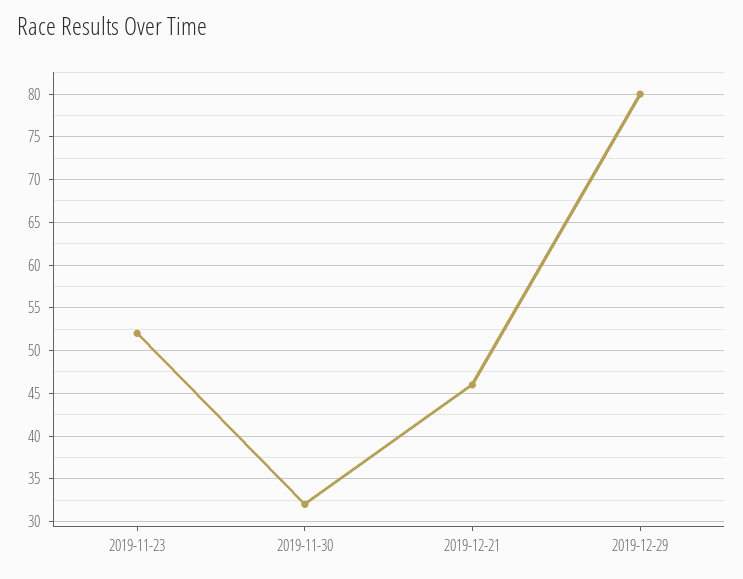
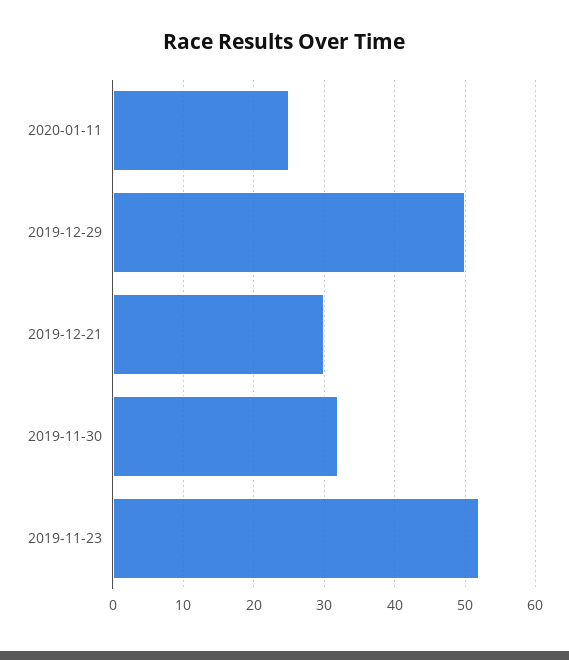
2019-12-21: 46 -> 30
2019-12-29: 80 -> 50
2020-01-11: none -> 25

